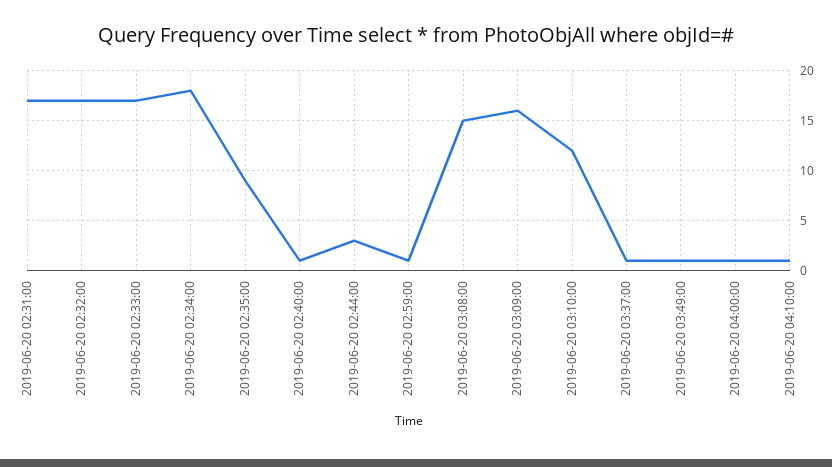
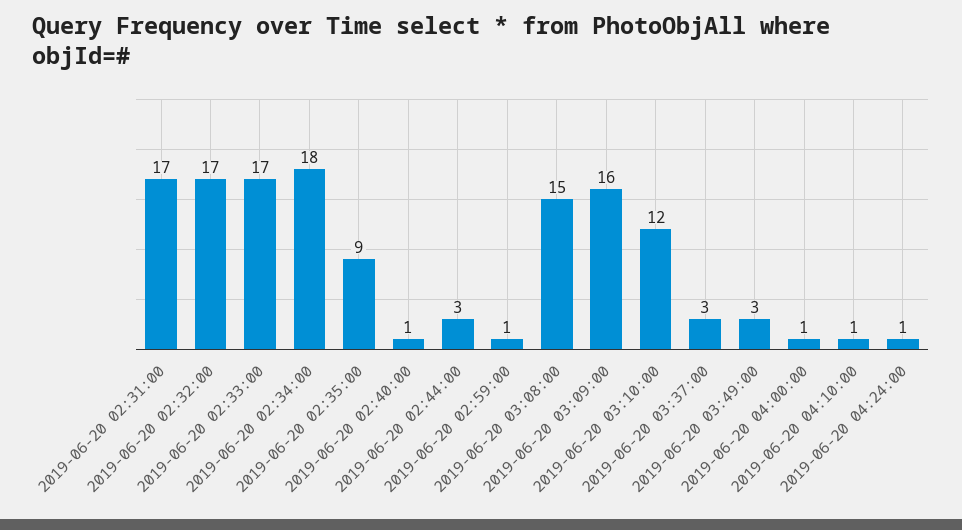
2019-06-20 03:37:00: 1 -> 3
2019-06-20 03:49:00: 1 -> 3
2019-06-20 04:24:00: none -> 1

